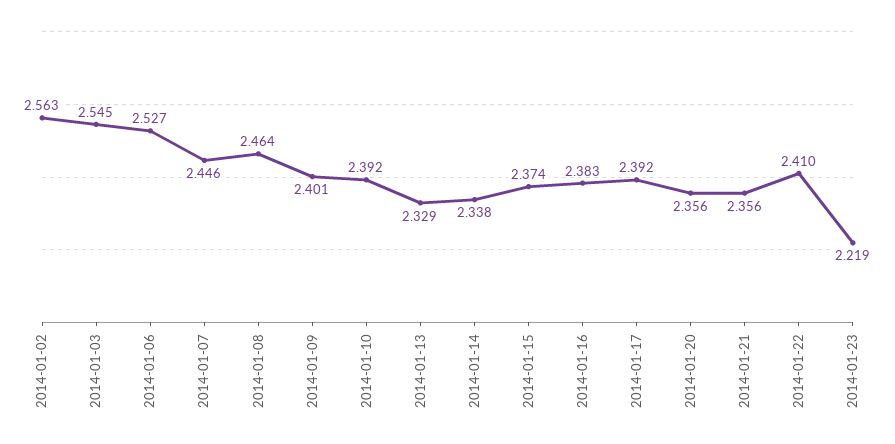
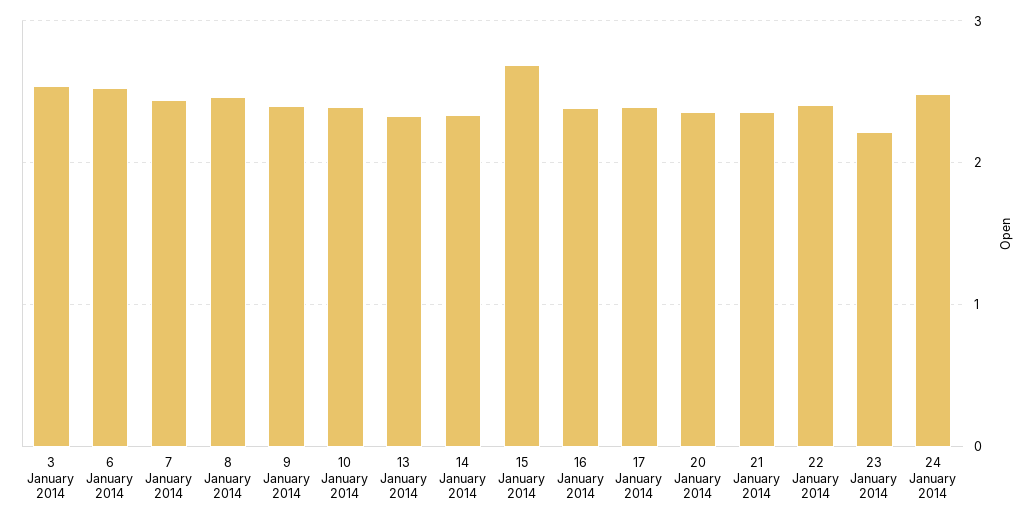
2014-01-02: 2.563 -> none
2014-01-15: 2.374 -> 2.7
24 January 2014: none -> 2.5

